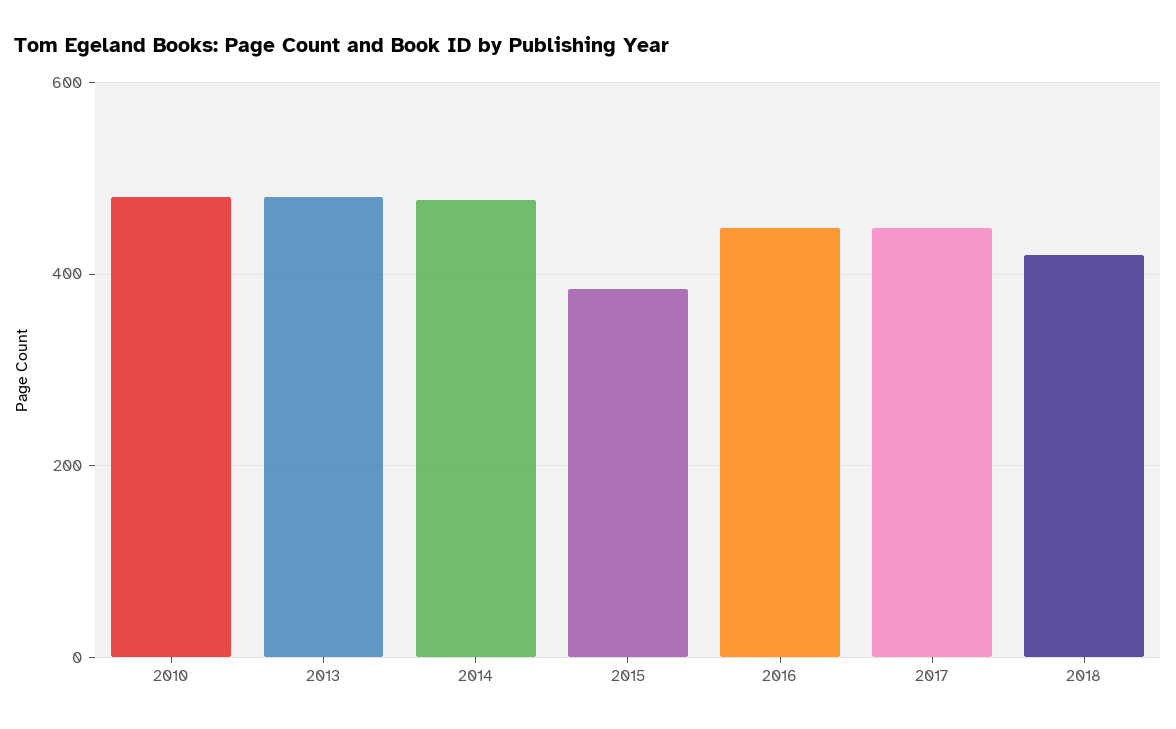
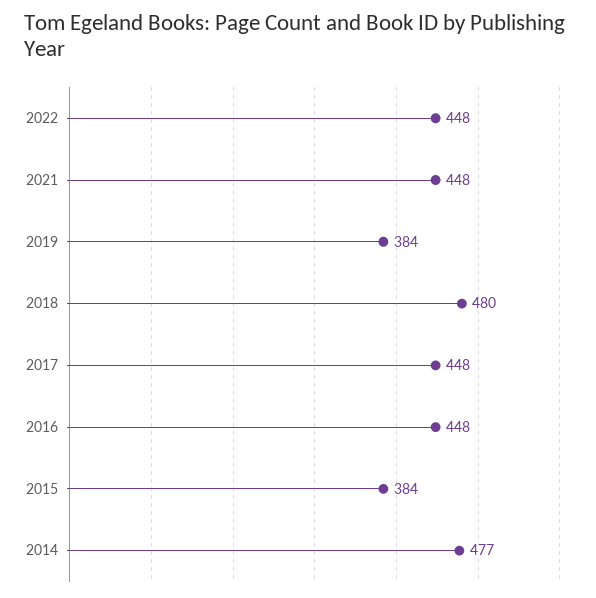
2010: 480 -> none
2013: 480 -> none
2018: 420 -> 480
2022: none -> 448
2021: none -> 448
2019: none -> 384

